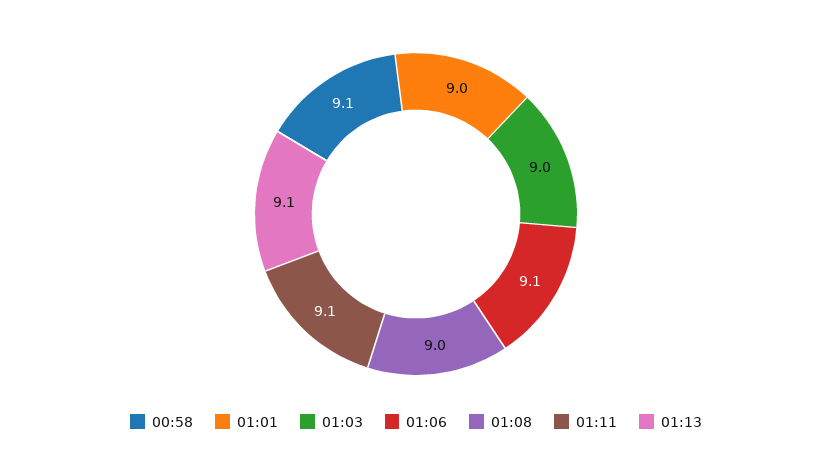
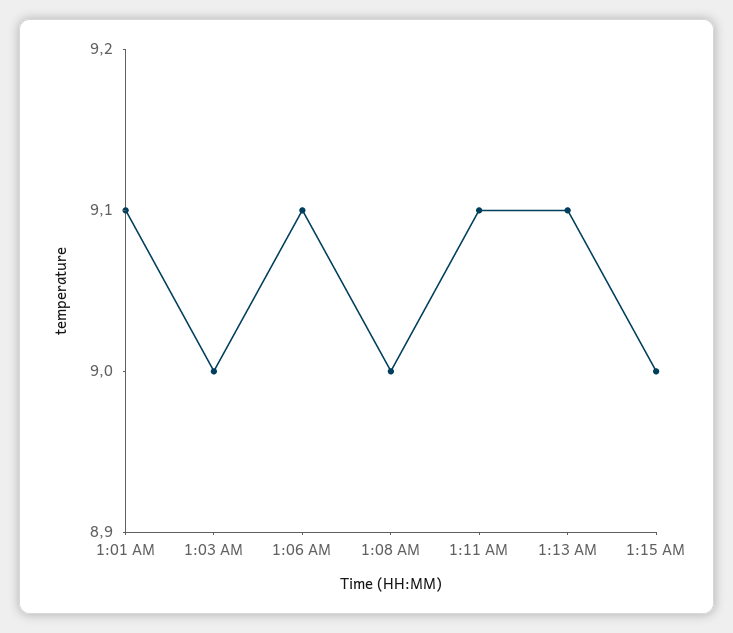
00:58: 9.1 -> none
01:01: 9 -> 9.1
1:15 AM: none -> 9

